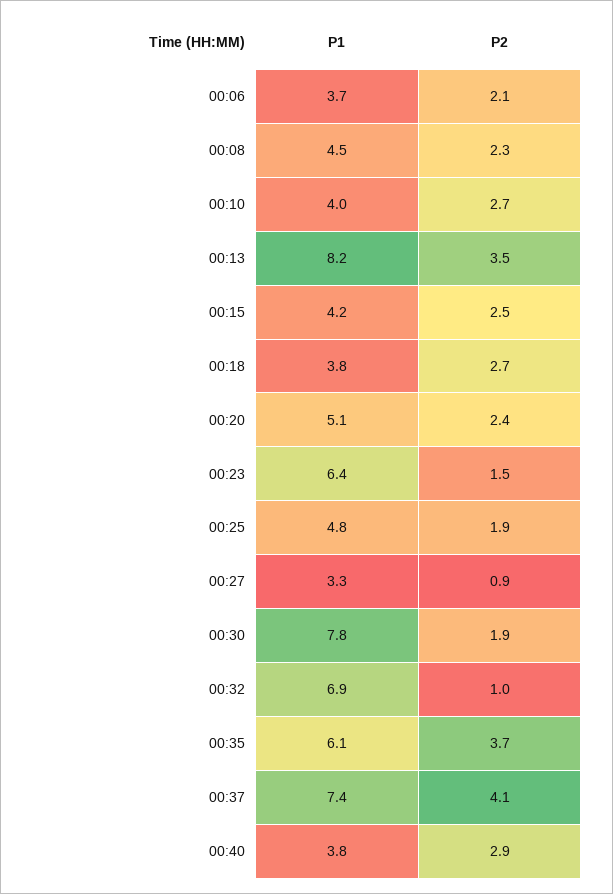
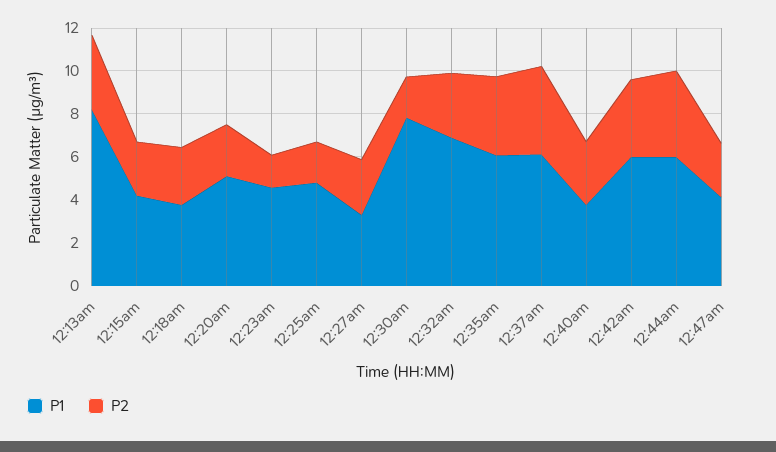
P1, 00:06: 3.7 -> none
P2, 00:06: 2.1 -> none
P1, 00:08: 4.5 -> none
P2, 00:08: 2.3 -> none
P1, 00:10: 4 -> none
P2, 00:10: 2.7 -> none
P1, 00:23: 6.4 -> 4.5
P2, 00:27: 0.9 -> 2.5
P2, 00:32: 1 -> 3
P1, 00:37: 7.4 -> 6
P1, 12:42am: none -> 6
P2, 12:42am: none -> 3.5
P1, 12:44am: none -> 6
P2, 12:44am: none -> 4
P1, 12:47am: none -> 4
P2, 12:47am: none -> 2.5

